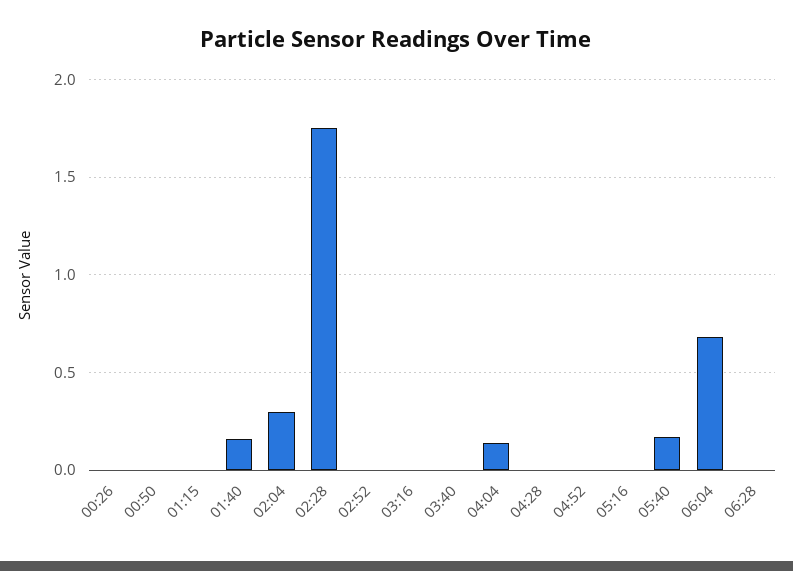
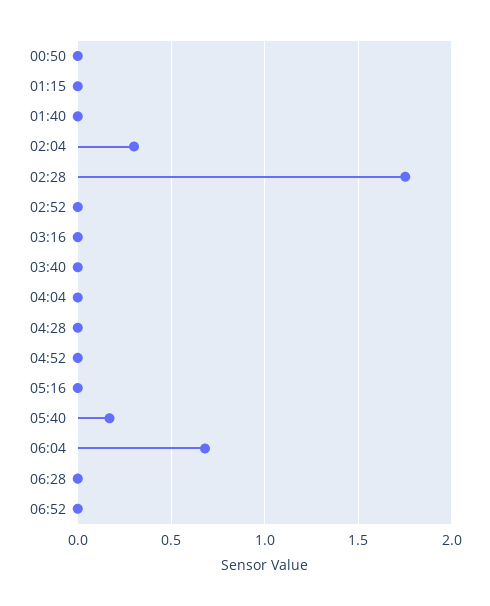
00:26: 0 -> none
01:40: 0.15 -> 0
04:04: 0.15 -> 0
06:52: none -> 0

